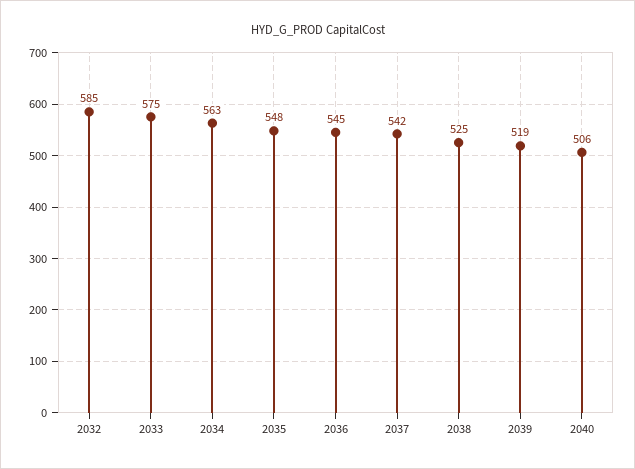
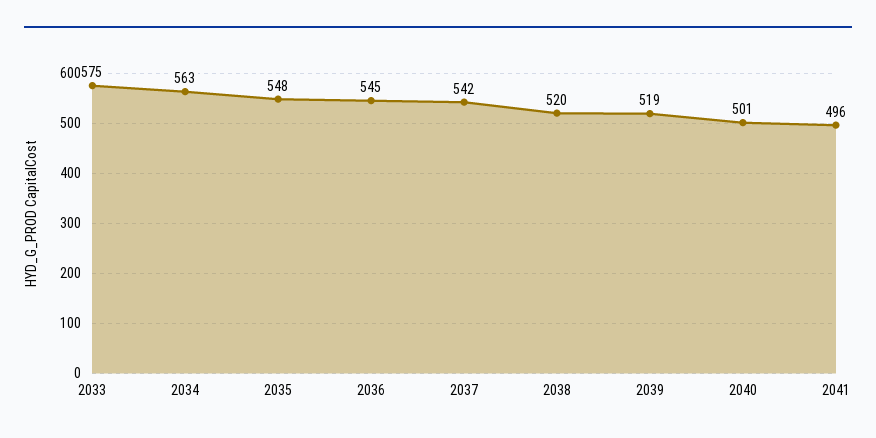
2032: 585 -> none
2038: 525 -> 520
2040: 506 -> 501
2041: none -> 496

